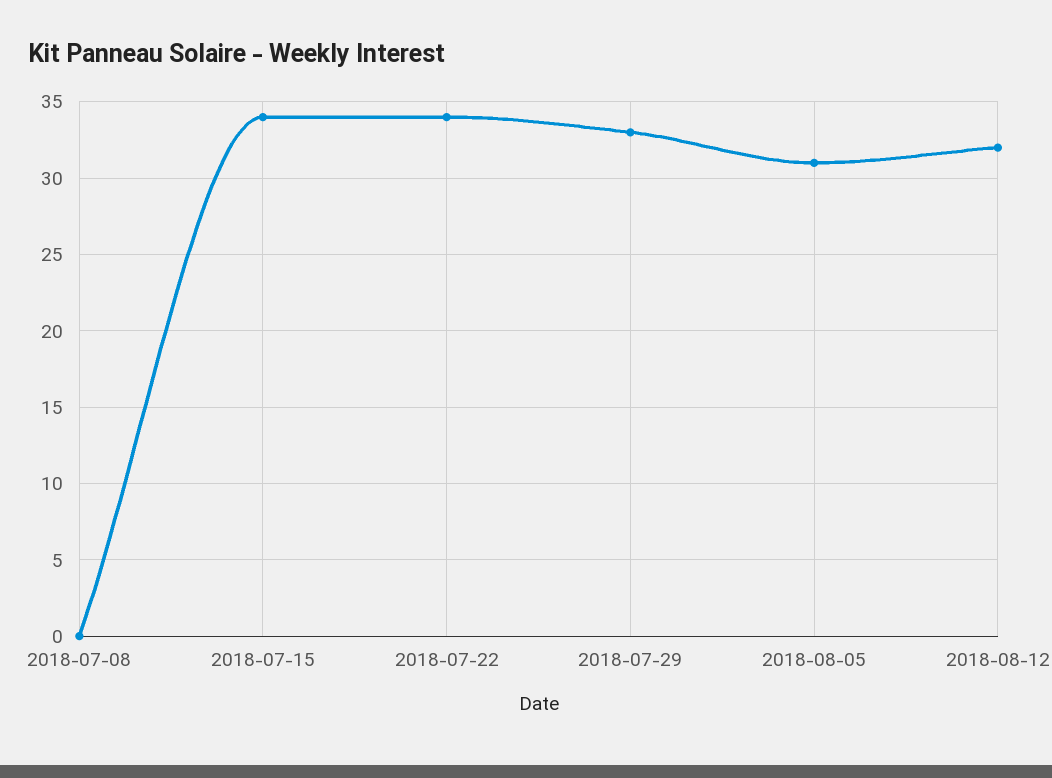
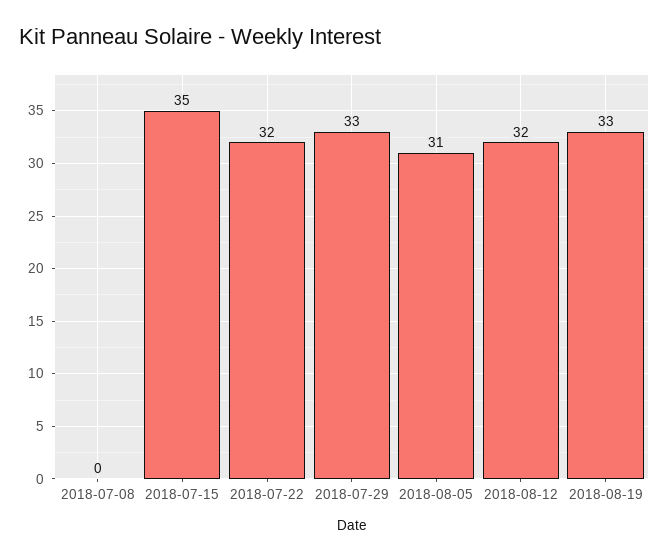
2018-07-15: 34 -> 35
2018-07-22: 34 -> 32
2018-08-19: none -> 33

